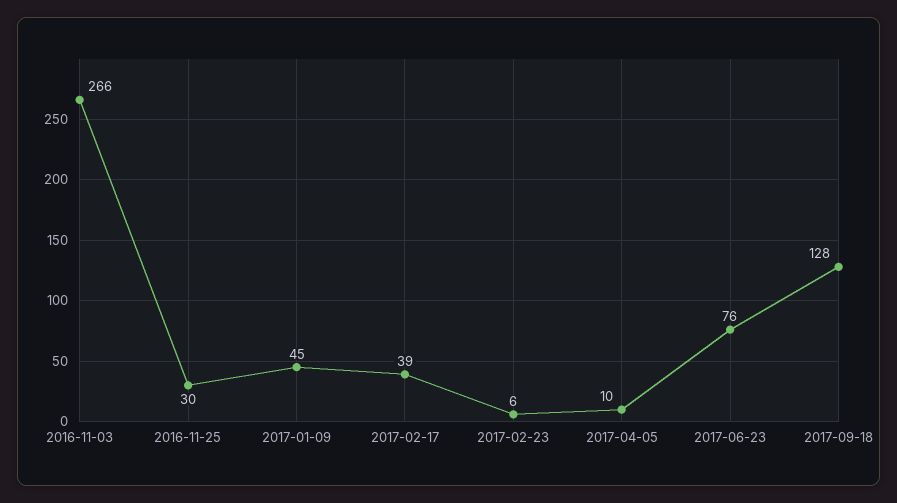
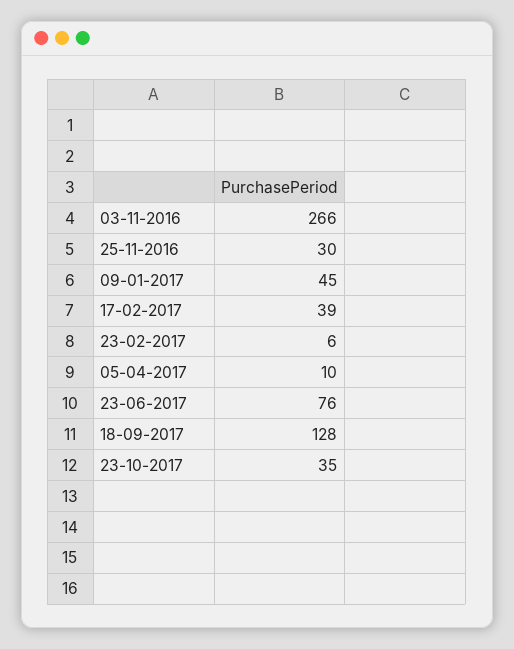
23-10-2017: none -> 35

